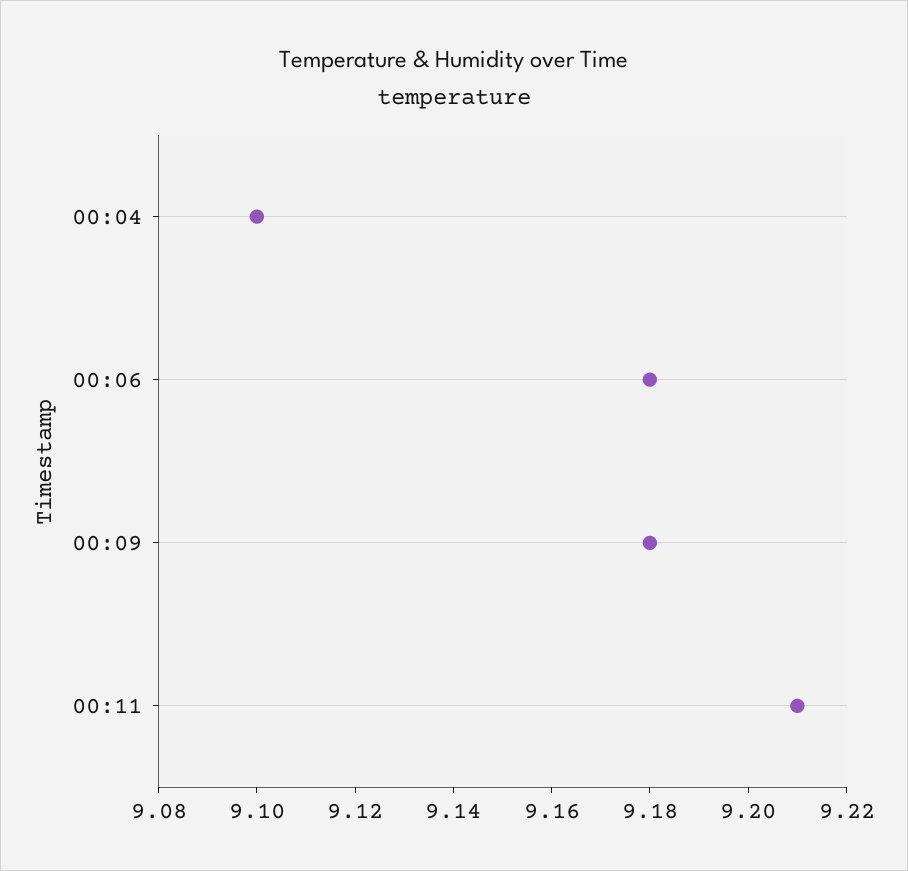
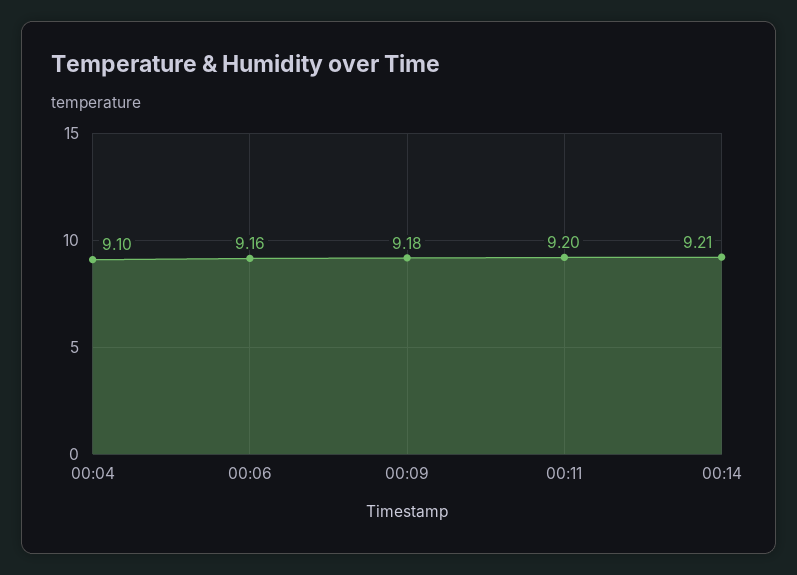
00:06: 9.18 -> 9.16
00:11: 9.21 -> 9.2
00:14: none -> 9.21

